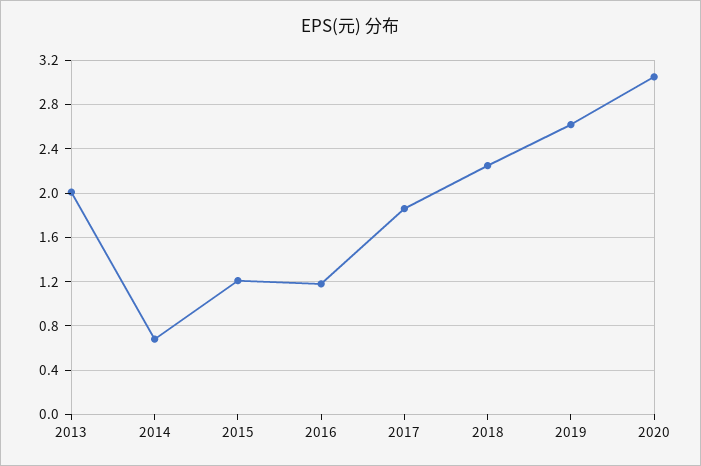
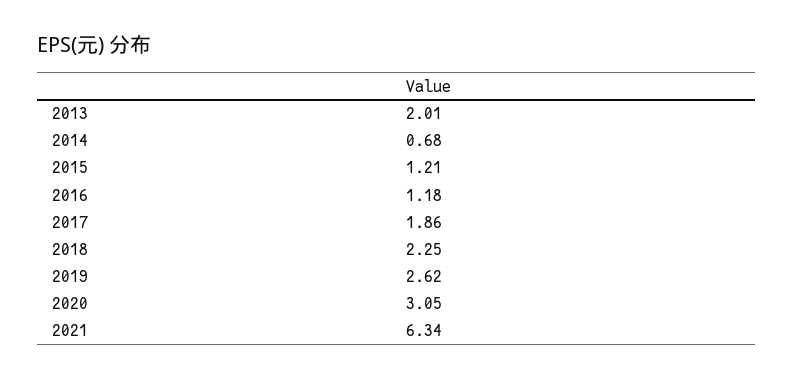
2021: none -> 6.34

